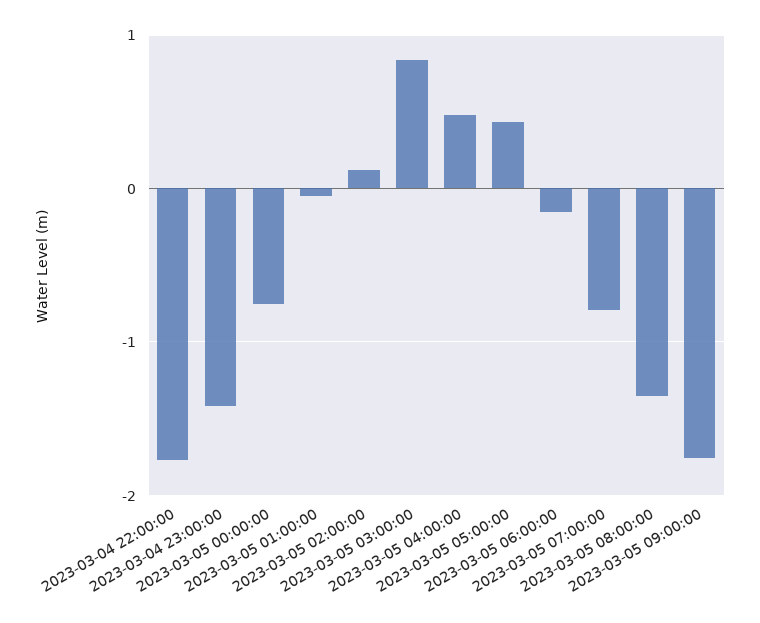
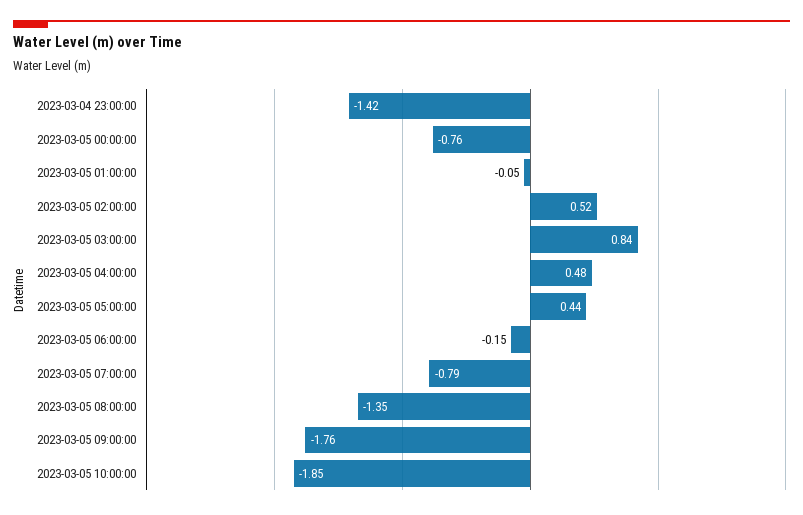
2023-03-04 22:00:00: -1.8 -> none
2023-03-05 02:00:00: 0.1 -> 0.52
2023-03-05 10:00:00: none -> -1.85

